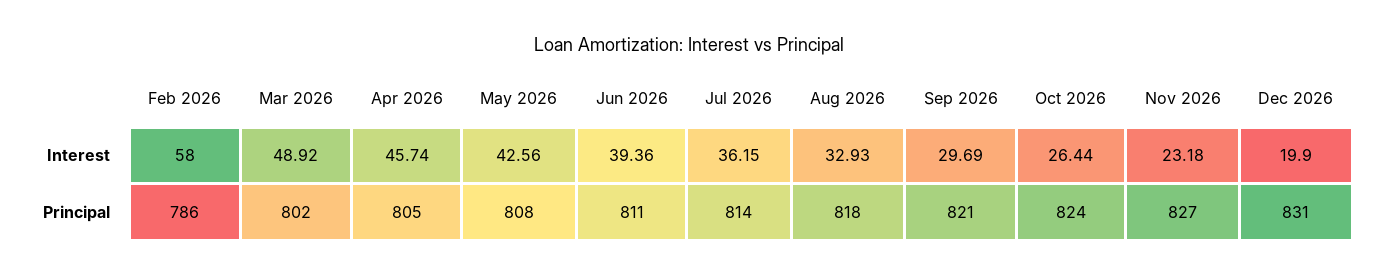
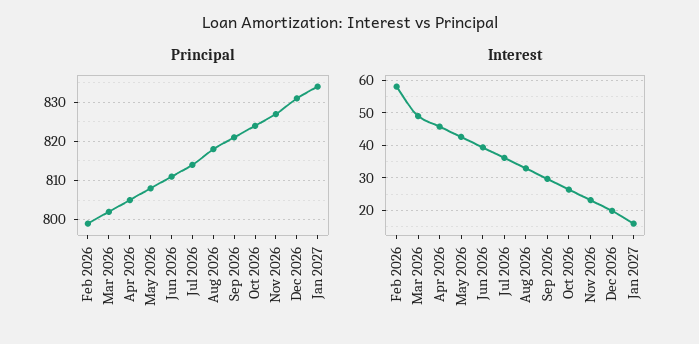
Principal, Feb 2026: 786 -> 800
Principal, Jan 2027: none -> 835
Interest, Jan 2027: none -> 16

